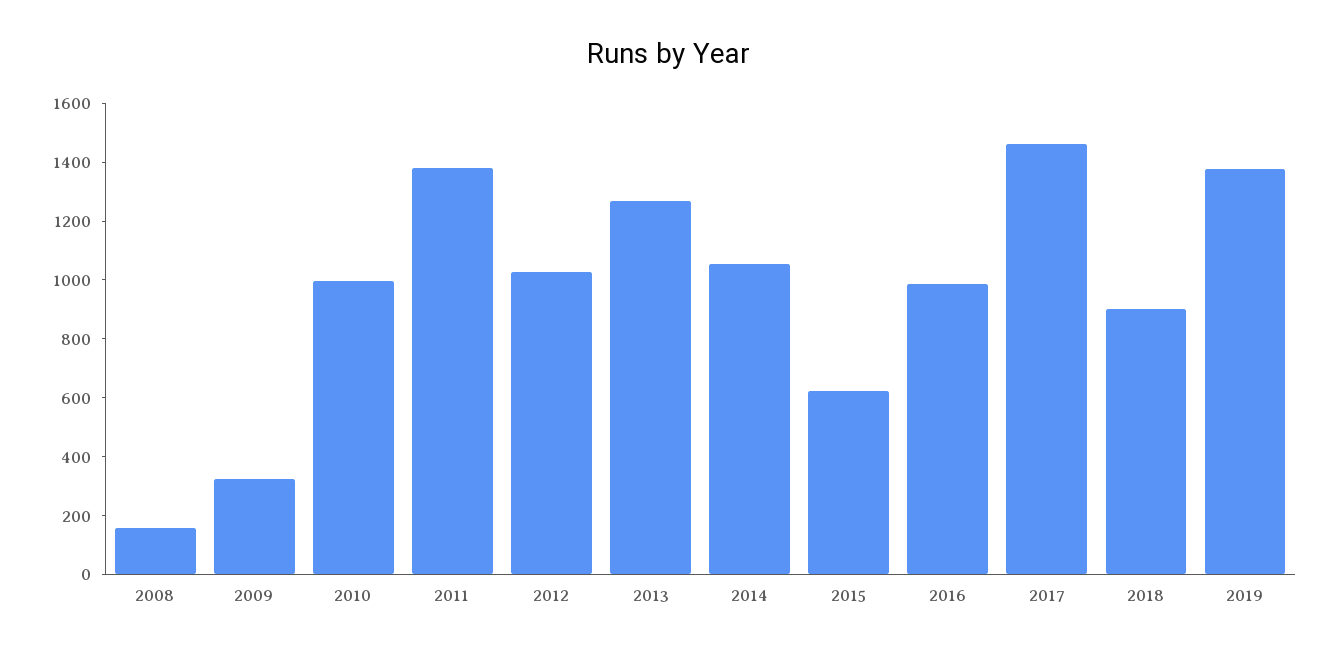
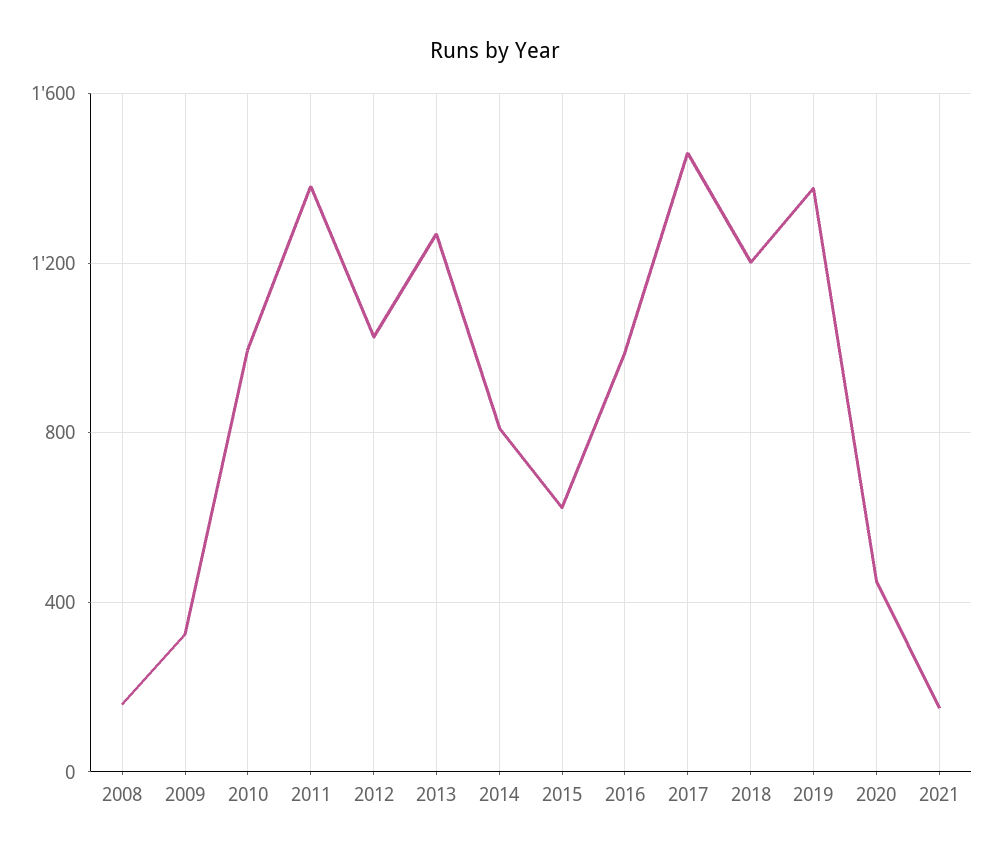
2014: 1050 -> 800
2018: 900 -> 1200
2020: none -> 450
2021: none -> 150

